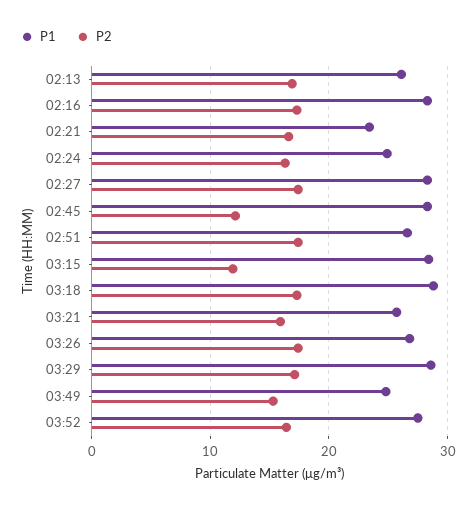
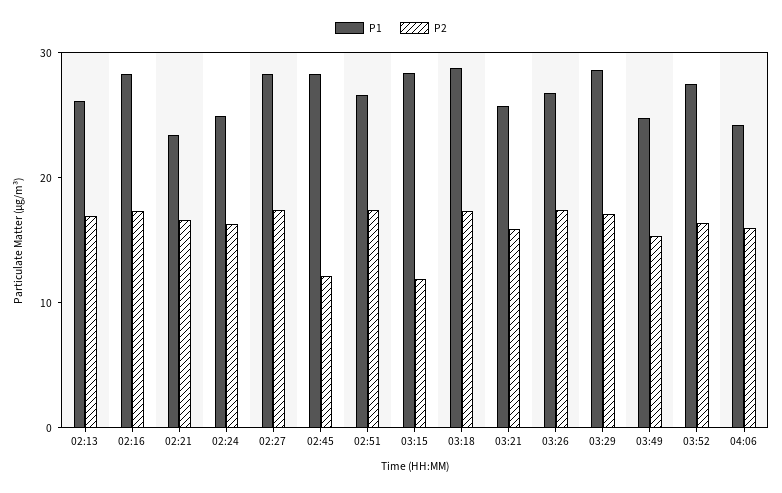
P1, 04:06: none -> 24
P2, 04:06: none -> 16

